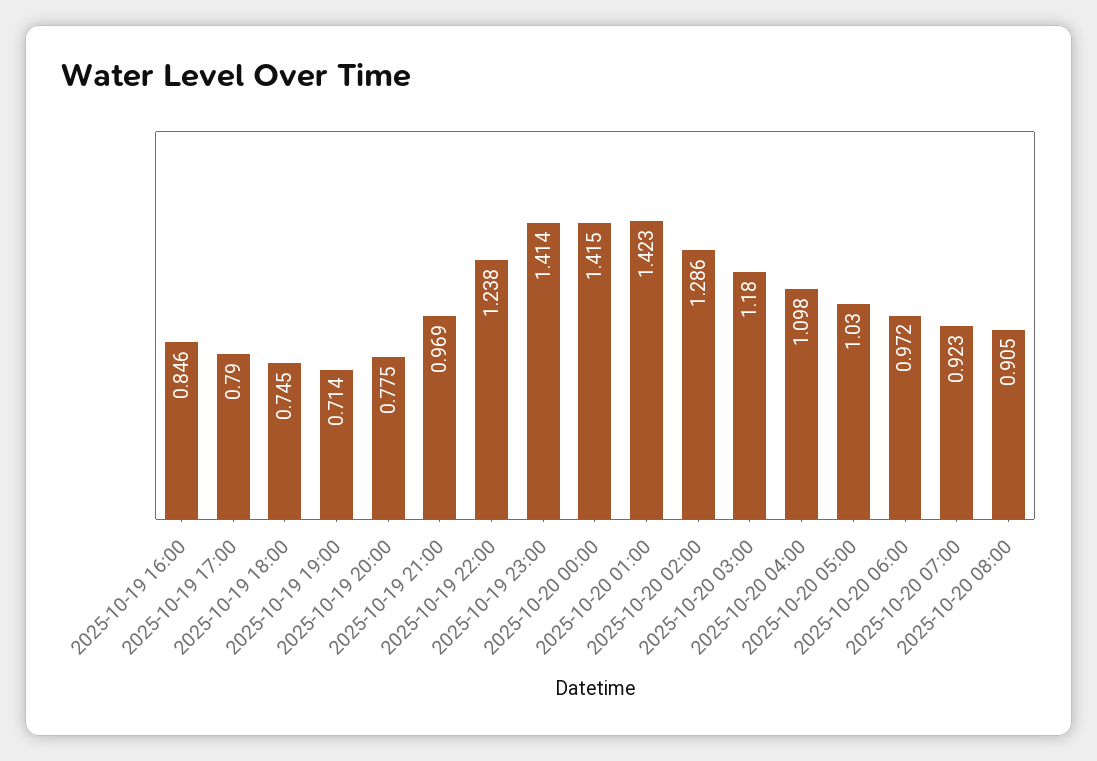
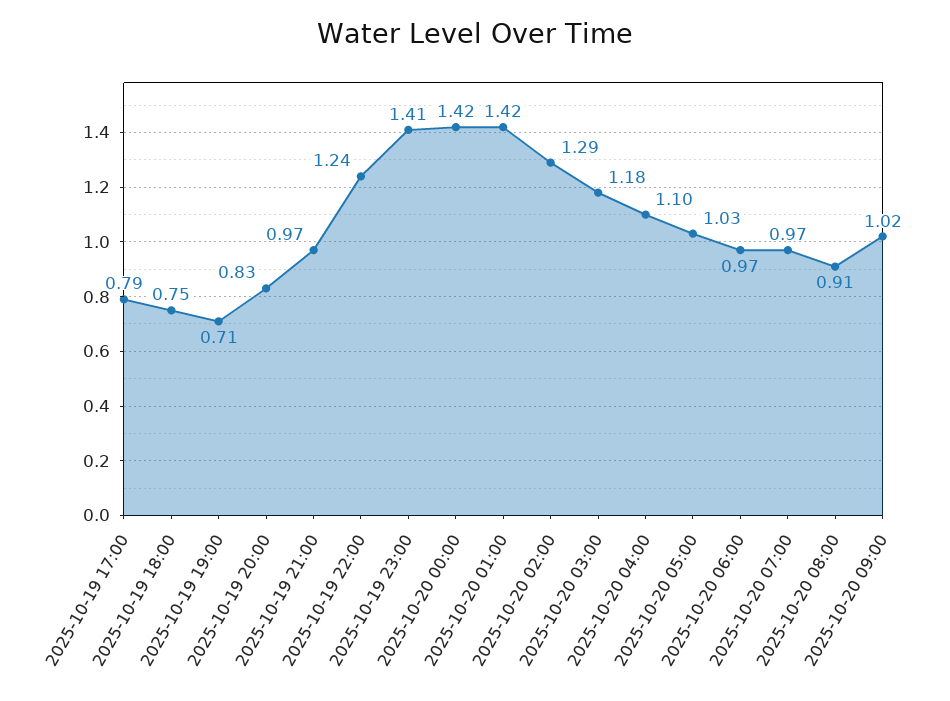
2025-10-19 16:00: 0.846 -> none
2025-10-19 20:00: 0.775 -> 0.83
2025-10-20 07:00: 0.923 -> 0.97
2025-10-20 09:00: none -> 1.02

